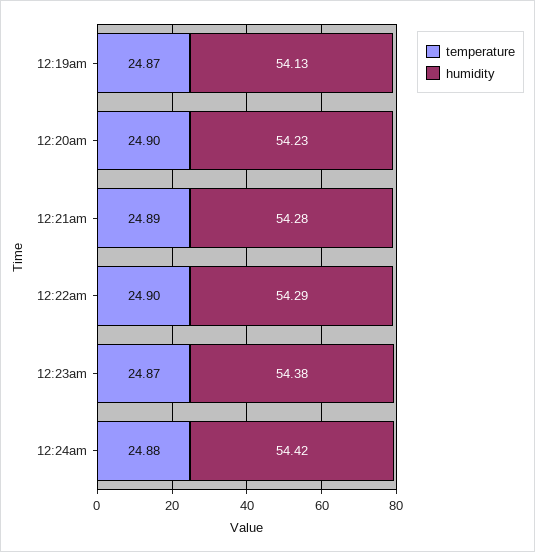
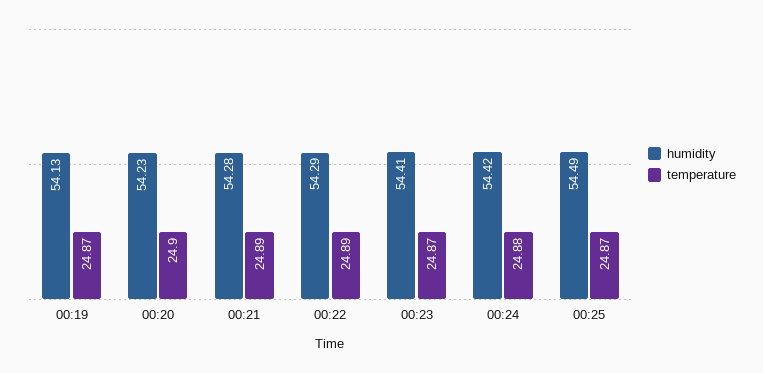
temperature, 12:22am: 24.9 -> 24.89
humidity, 12:23am: 54.38 -> 54.41
humidity, 00:25: none -> 54.49
temperature, 00:25: none -> 24.87

